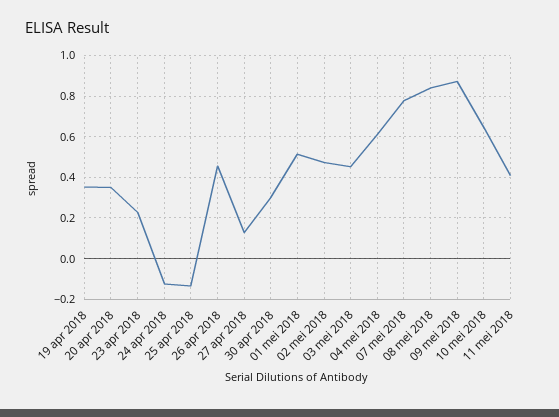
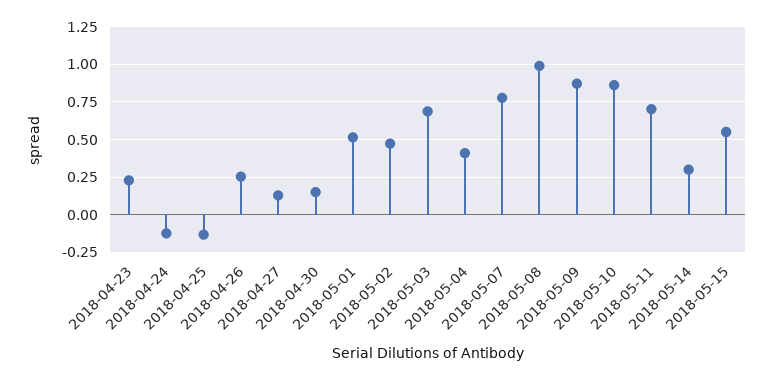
19 apr 2018: 0.35 -> none
20 apr 2018: 0.35 -> none
26 apr 2018: 0.45 -> 0.25
30 apr 2018: 0.3 -> 0.15
03 mei 2018: 0.45 -> 0.7
04 mei 2018: 0.6 -> 0.4
08 mei 2018: 0.85 -> 1
10 mei 2018: 0.65 -> 0.85
11 mei 2018: 0.4 -> 0.7
2018-05-14: none -> 0.3
2018-05-15: none -> 0.55

